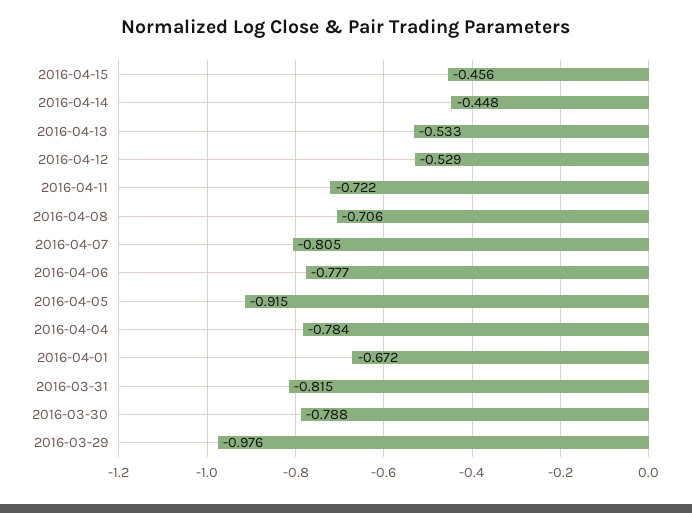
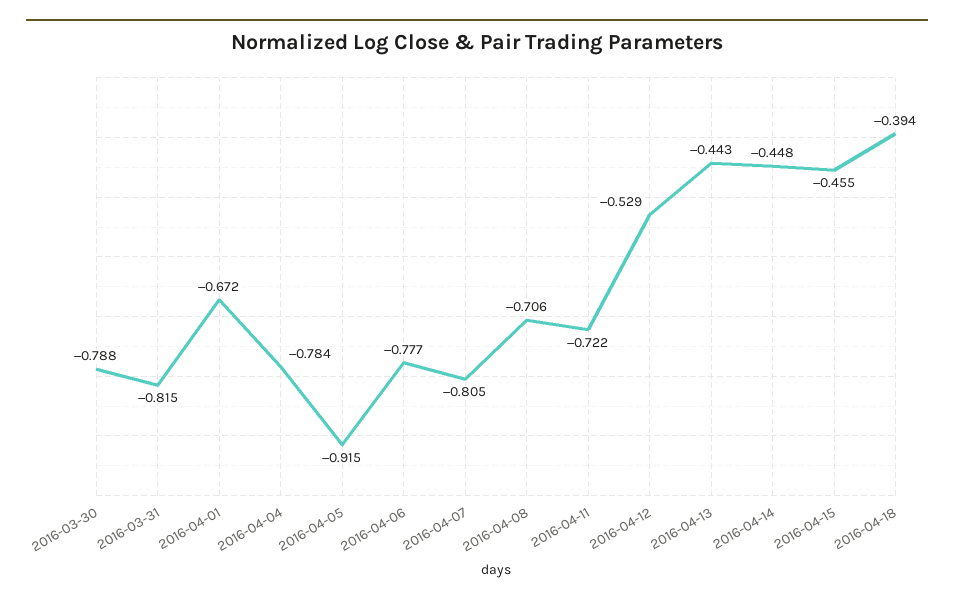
2016-04-15: -0.456 -> -0.455
2016-04-13: -0.533 -> -0.443
2016-03-29: -0.976 -> none
2016-04-18: none -> -0.394

